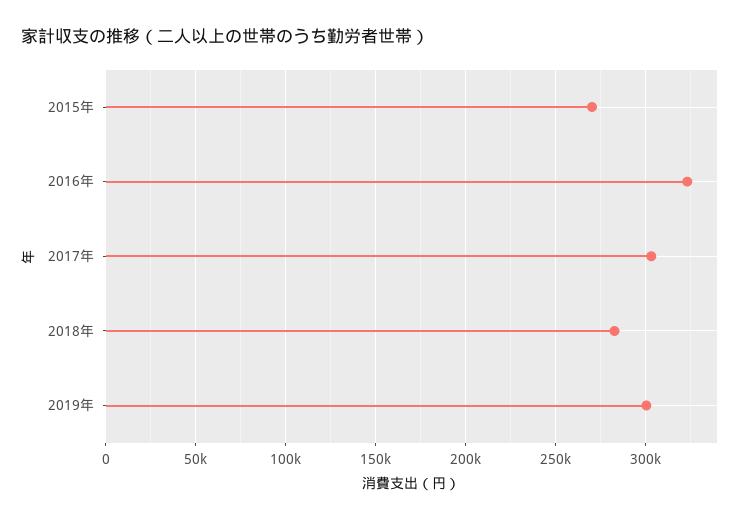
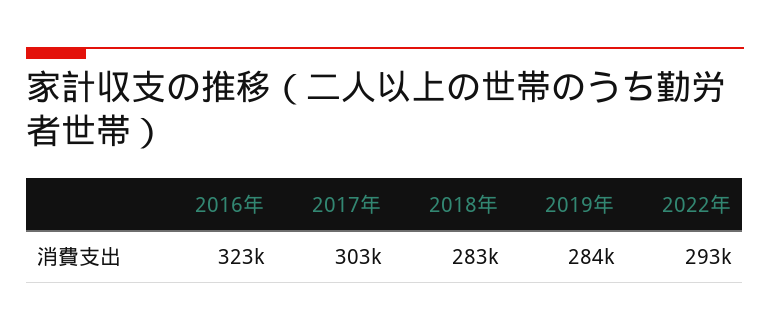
2015年: 270000 -> none
2019年: 300000 -> 284000
2022年: none -> 293000

